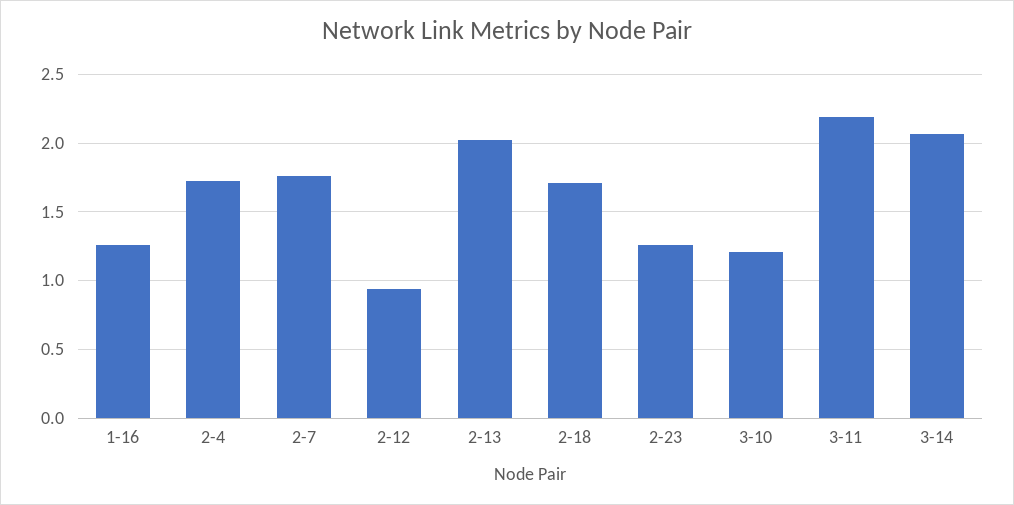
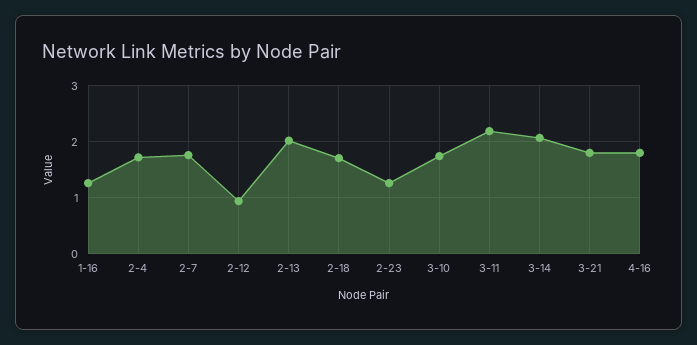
3-10: 1.2 -> 1.8
3-21: none -> 1.8
4-16: none -> 1.8

